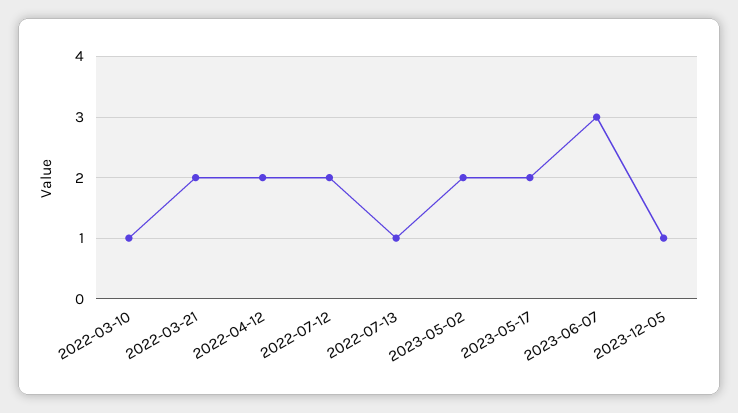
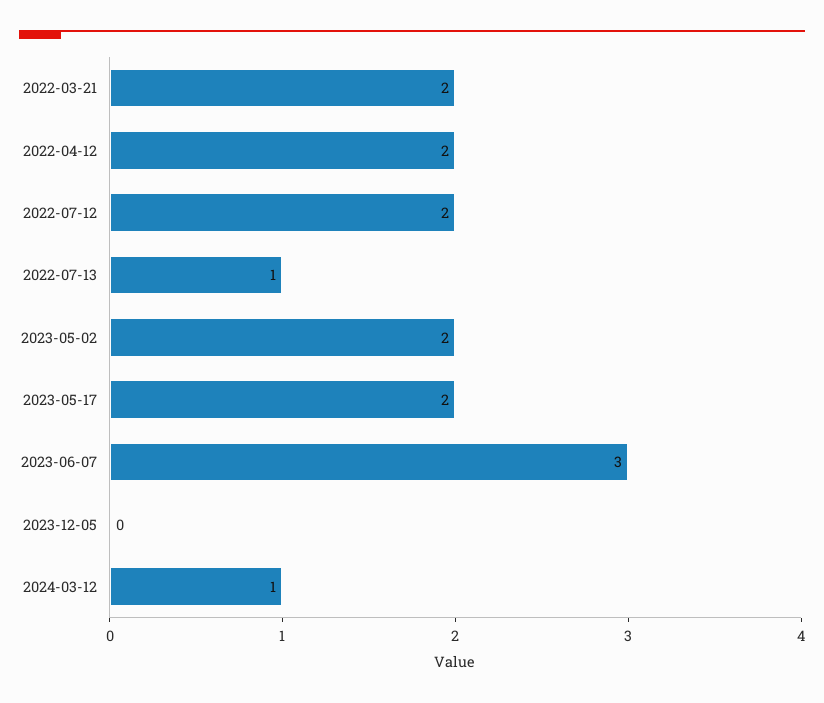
2022-03-10: 1 -> none
2023-12-05: 1 -> 0
2024-03-12: none -> 1

